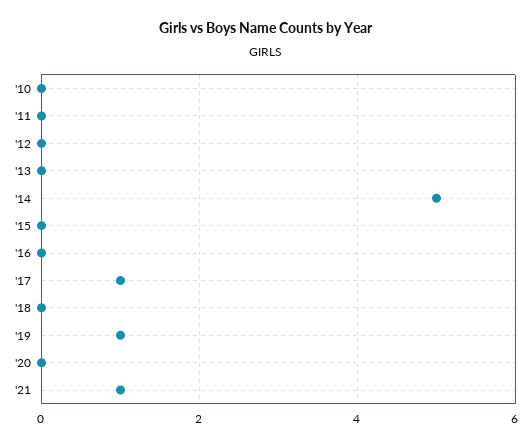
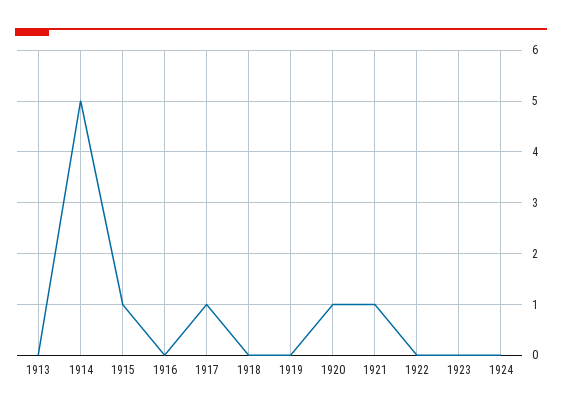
'10: 0 -> none
'11: 0 -> none
'12: 0 -> none
'15: 0 -> 1
'19: 1 -> 0
'20: 0 -> 1
1922: none -> 0
1923: none -> 0
1924: none -> 0

